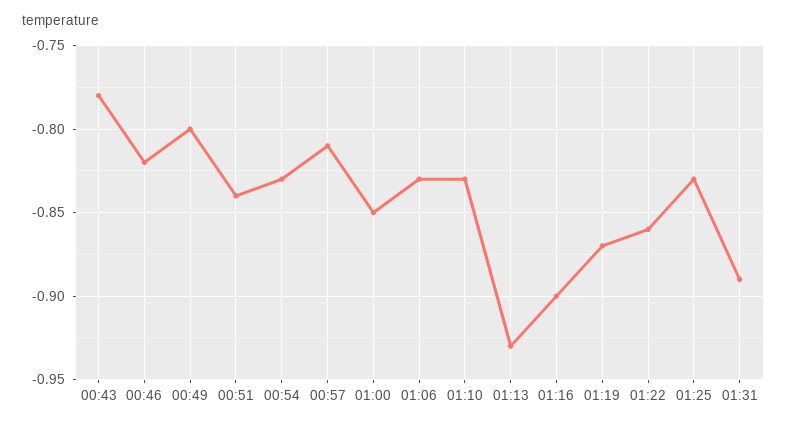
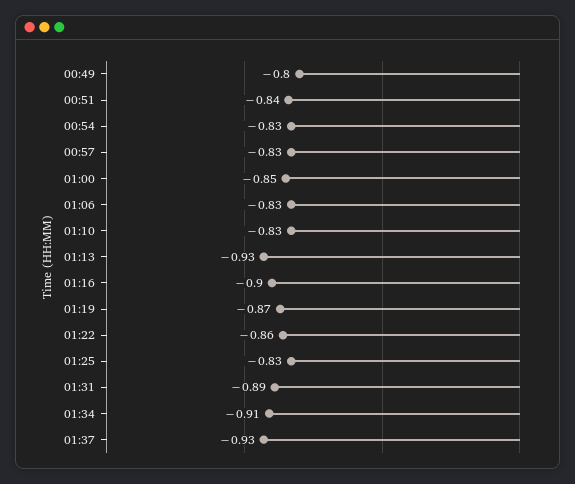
00:43: -0.78 -> none
00:46: -0.82 -> none
00:57: -0.81 -> -0.83
01:34: none -> -0.91
01:37: none -> -0.93

